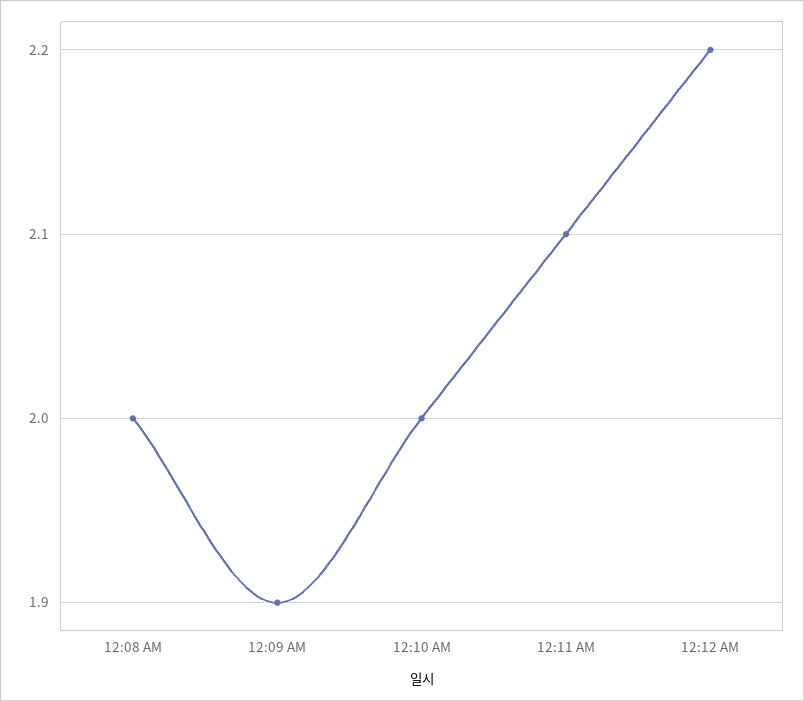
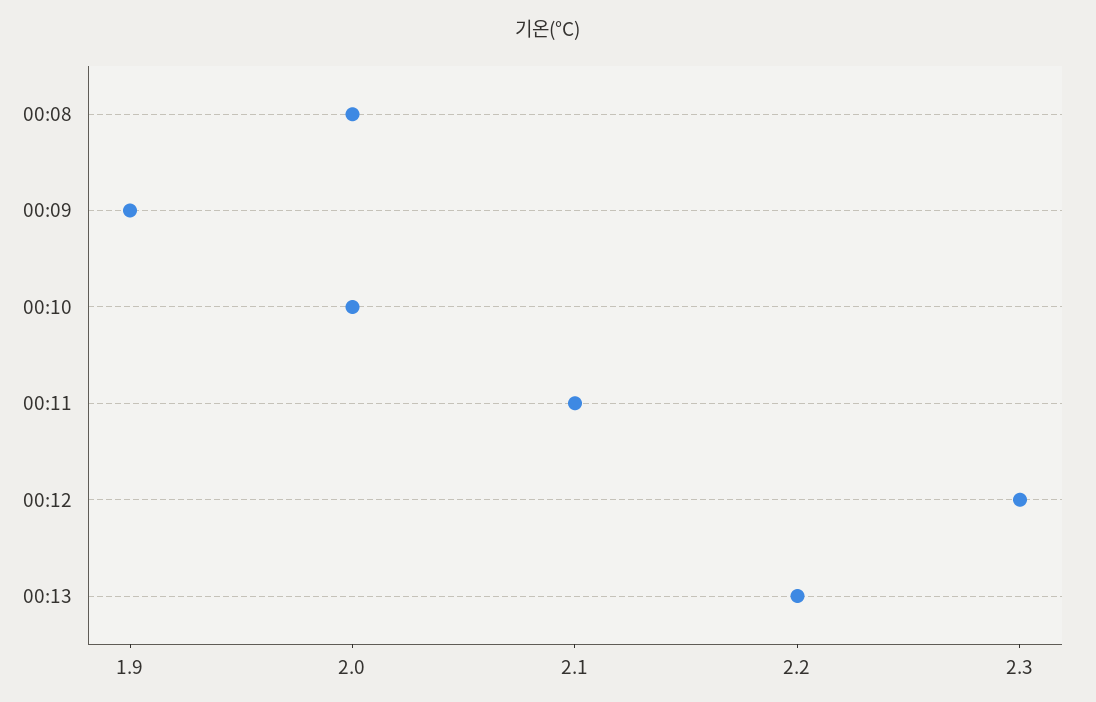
12:12 AM: 2.2 -> 2.3
00:13: none -> 2.2

